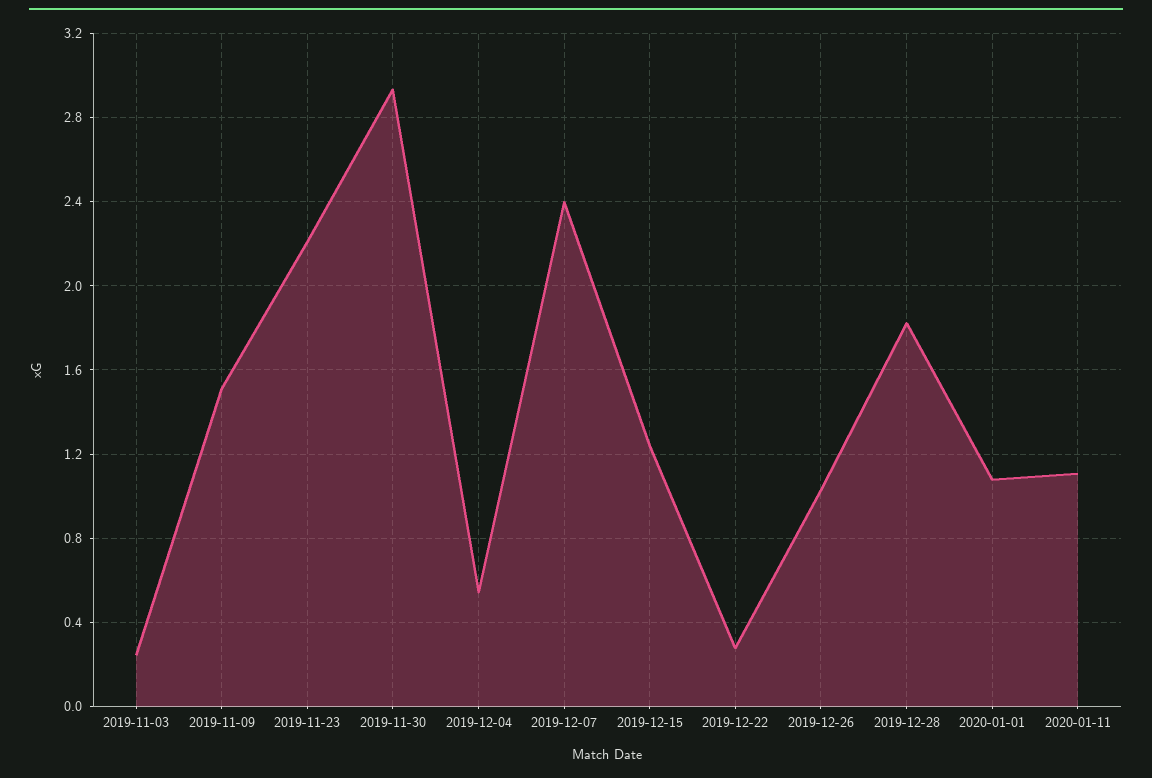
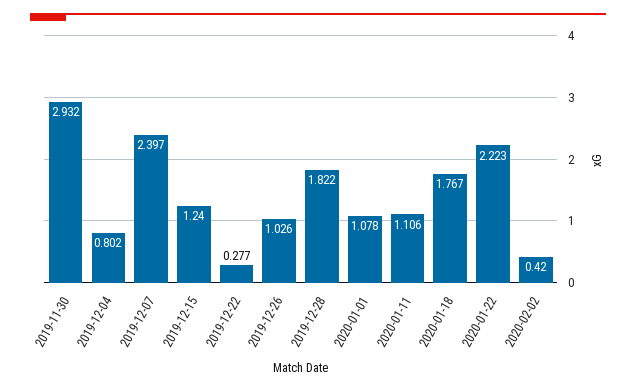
2019-11-03: 0.25 -> none
2019-11-09: 1.5 -> none
2019-11-23: 2.2 -> none
2019-12-04: 0.55 -> 0.802
2020-01-18: none -> 1.767
2020-01-22: none -> 2.223
2020-02-02: none -> 0.42

